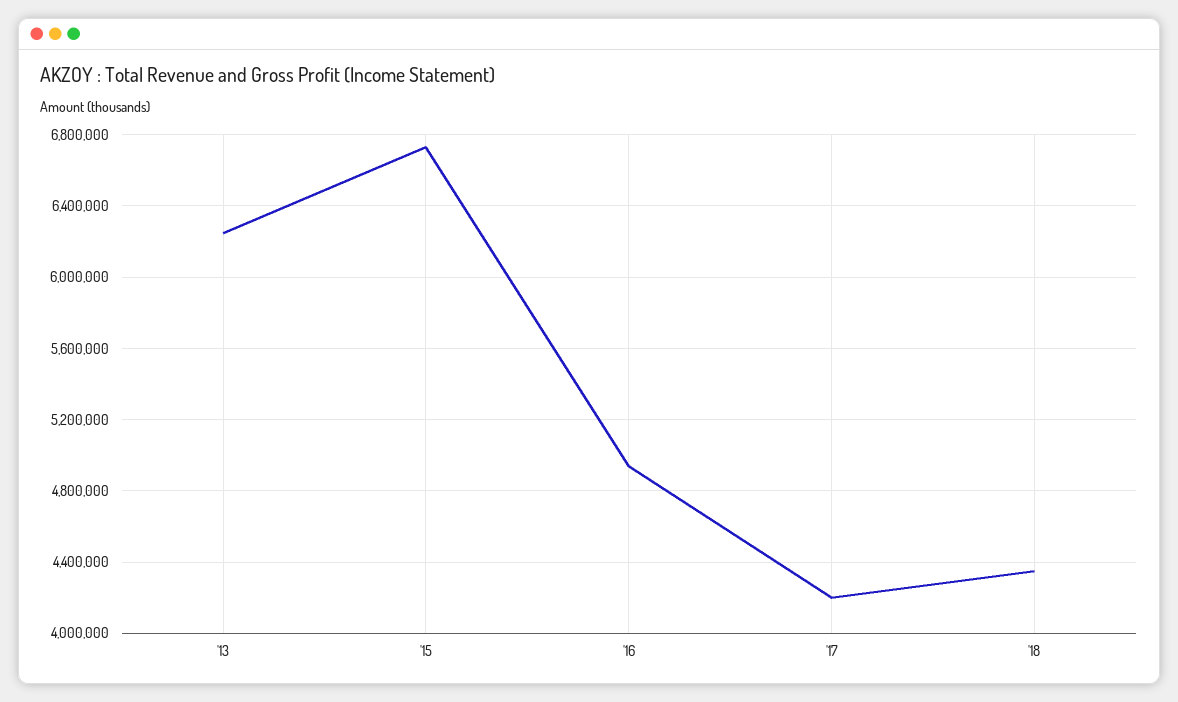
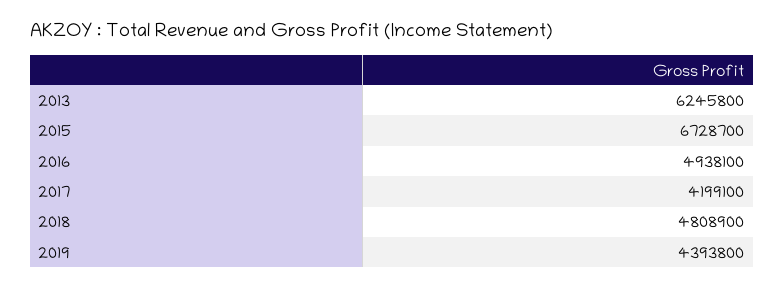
'18: 4350000 -> 4808900
2019: none -> 4393800

